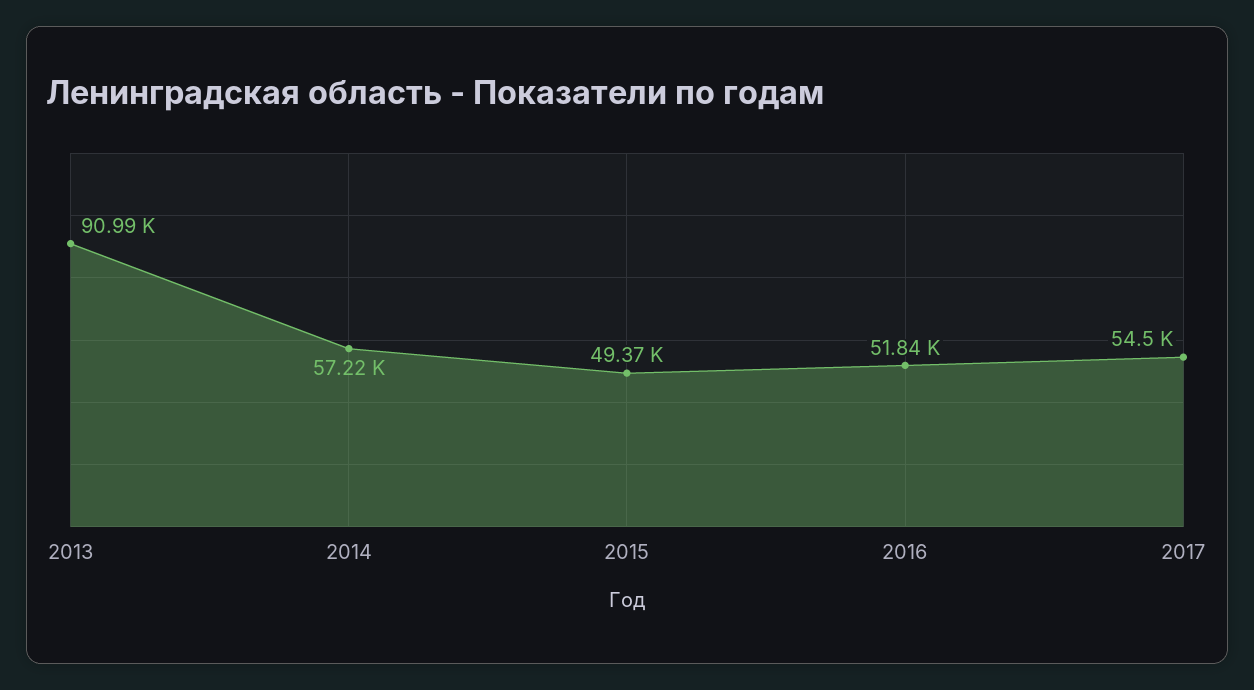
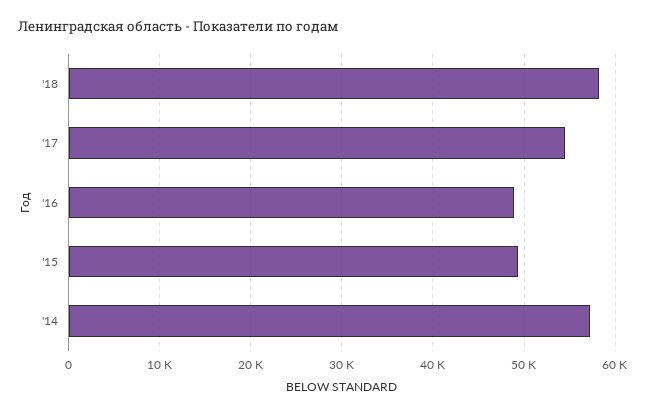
2013: 90990 -> none
2016: 51840 -> 49000
'18: none -> 58000

